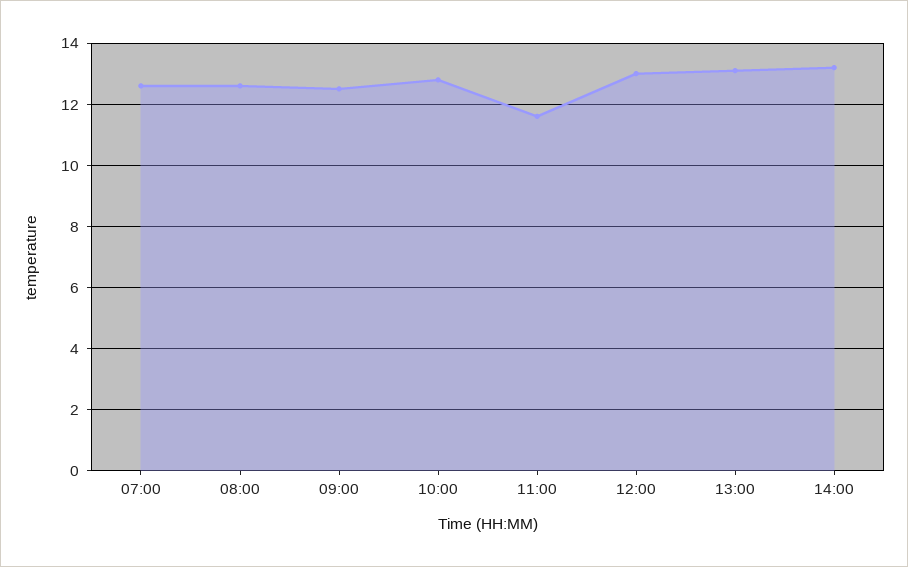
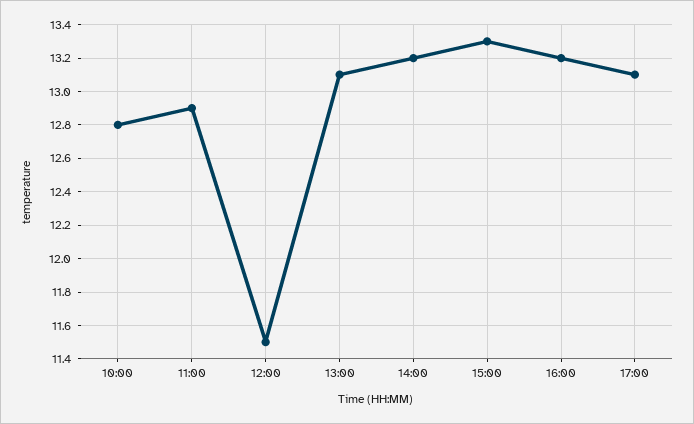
07:00: 12.5 -> none
08:00: 12.5 -> none
09:00: 12.5 -> none
11:00: 11.5 -> 12.9
12:00: 13 -> 11.5
15:00: none -> 13.3
16:00: none -> 13.2
17:00: none -> 13.1

